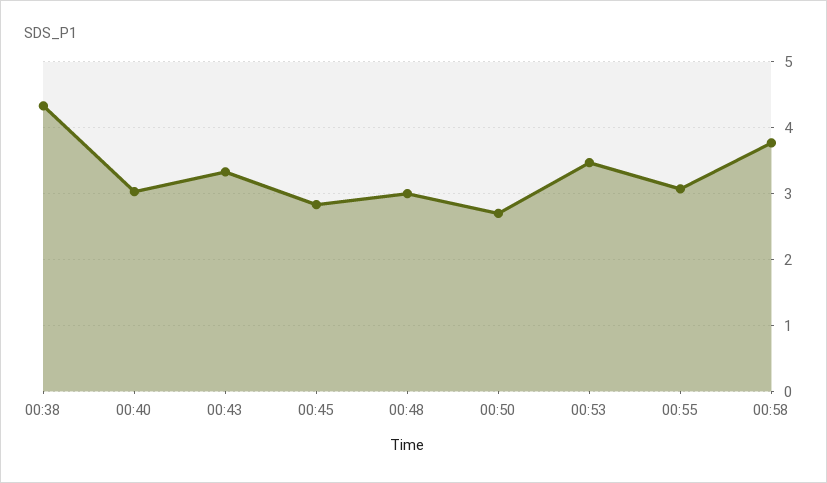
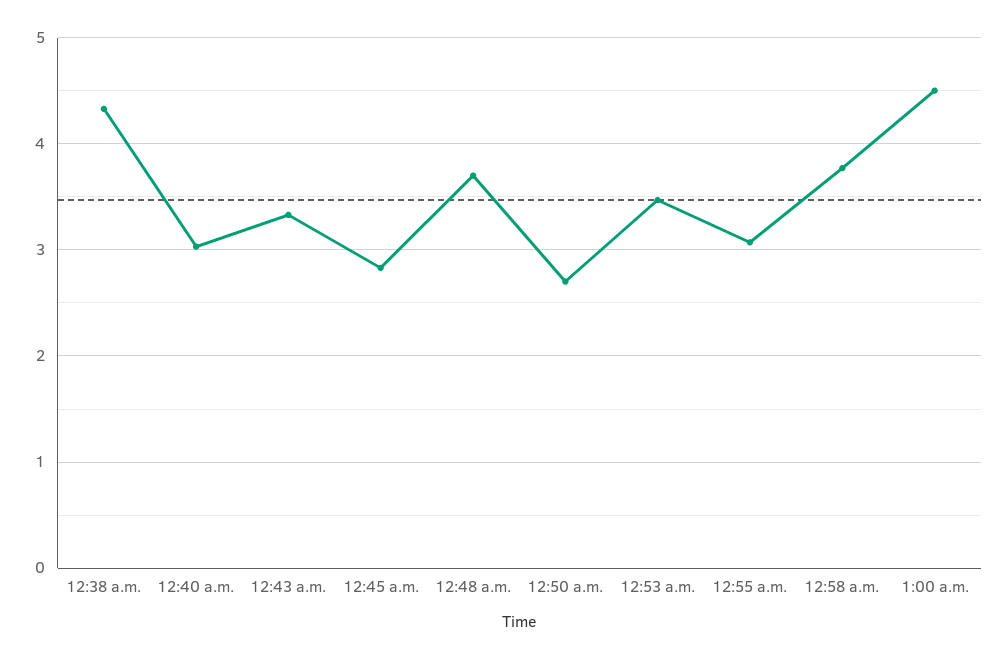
00:48: 3 -> 3.7
1:00 a.m.: none -> 4.5

